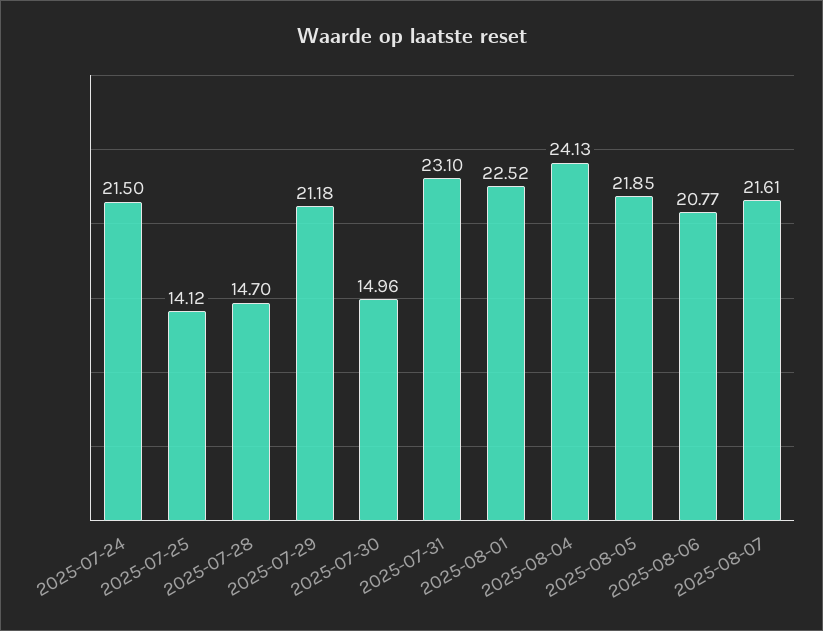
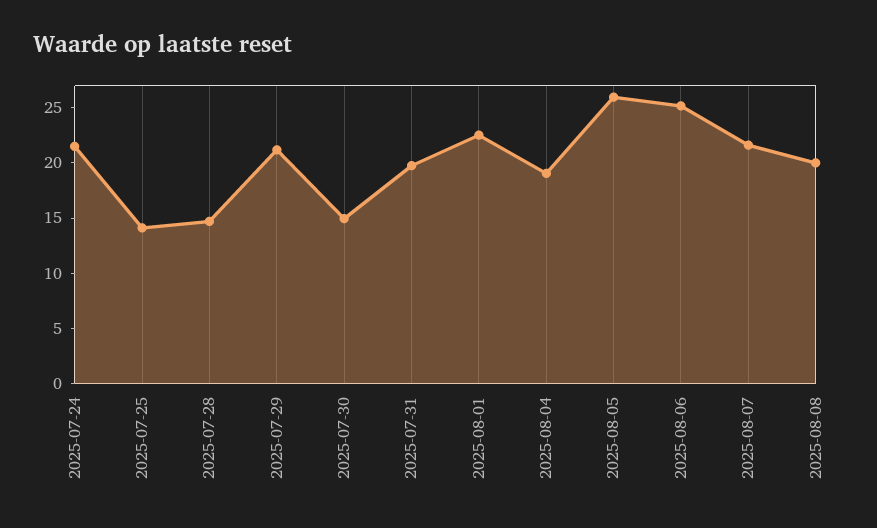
2025-07-31: 23.1 -> 20
2025-08-04: 24.13 -> 19
2025-08-05: 21.85 -> 26
2025-08-06: 20.77 -> 25
2025-08-08: none -> 20

